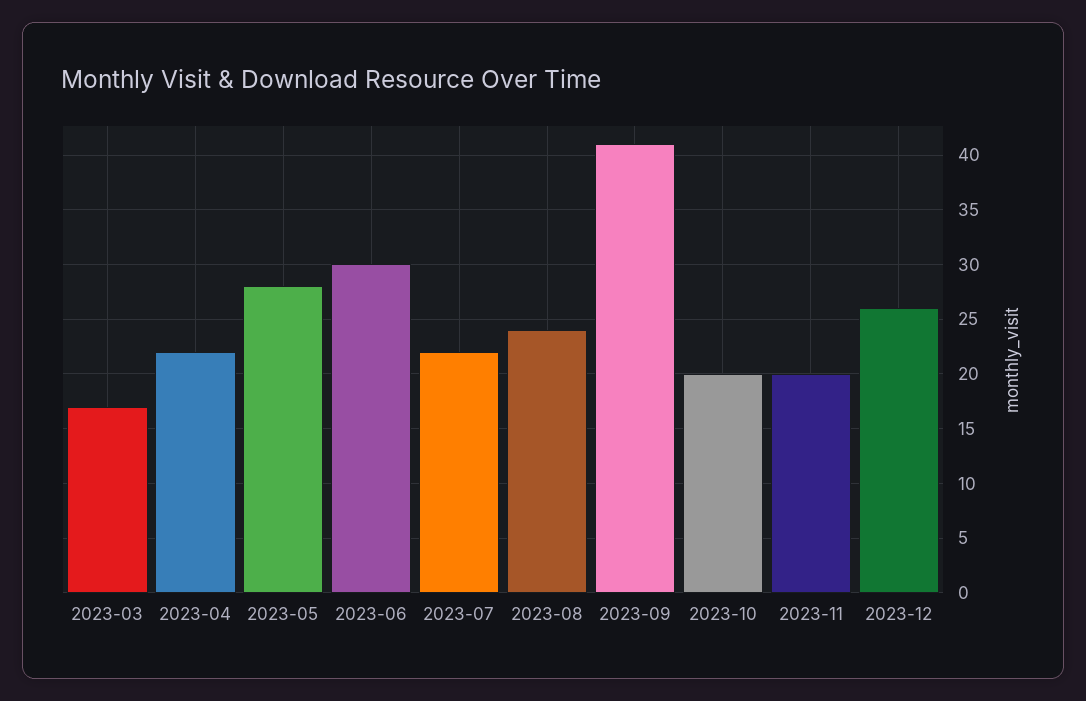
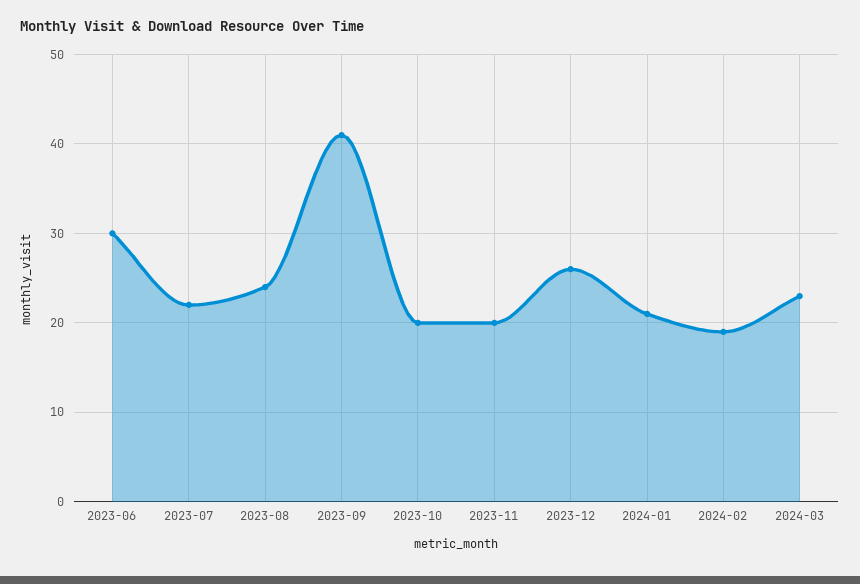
2023-03: 17 -> none
2023-04: 22 -> none
2023-05: 28 -> none
2024-01: none -> 21
2024-02: none -> 19
2024-03: none -> 23

